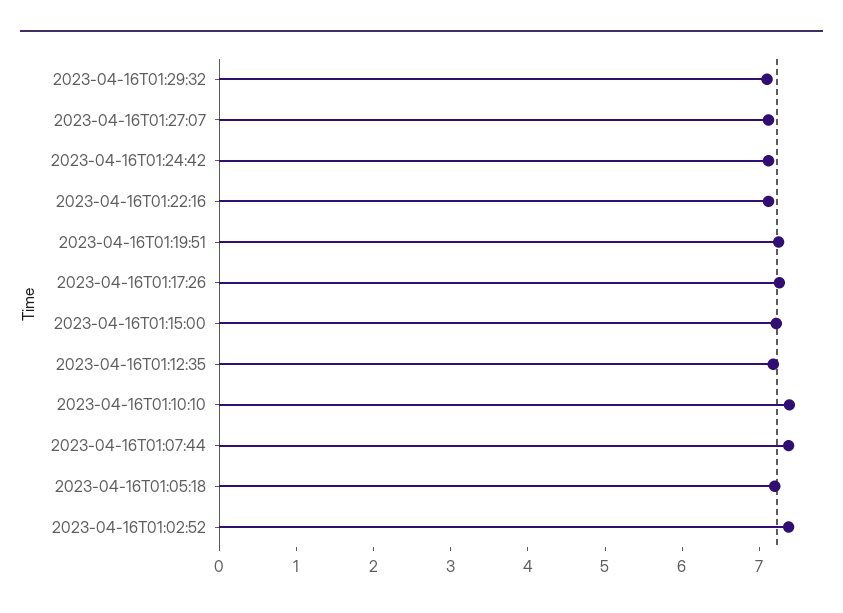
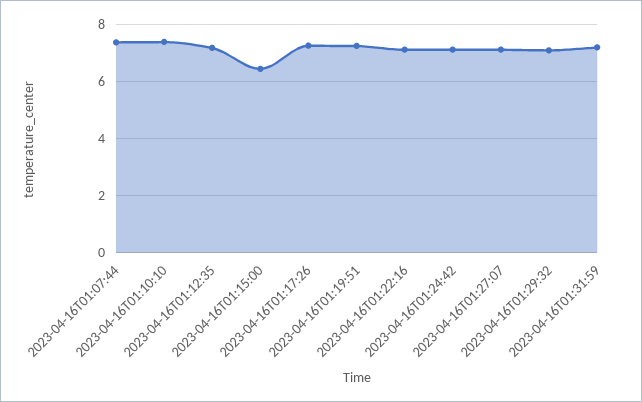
2023-04-16T01:15:00: 7.2 -> 6.5
2023-04-16T01:05:18: 7.2 -> none
2023-04-16T01:02:52: 7.4 -> none
2023-04-16T01:31:59: none -> 7.25

